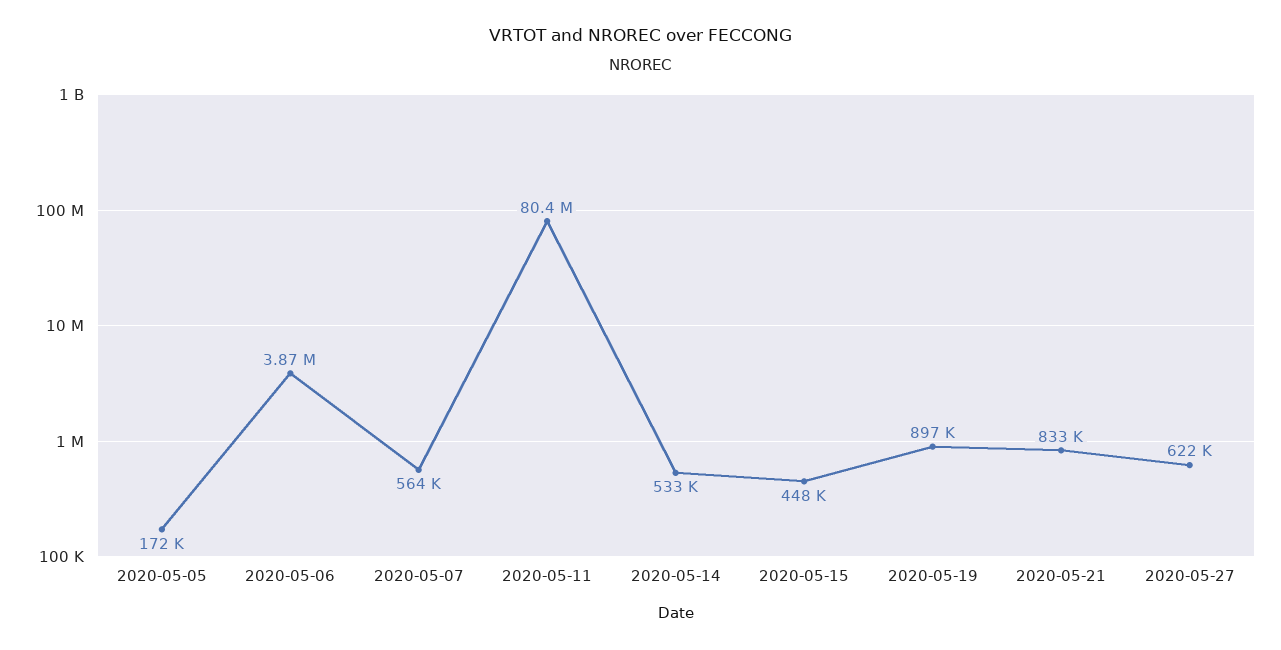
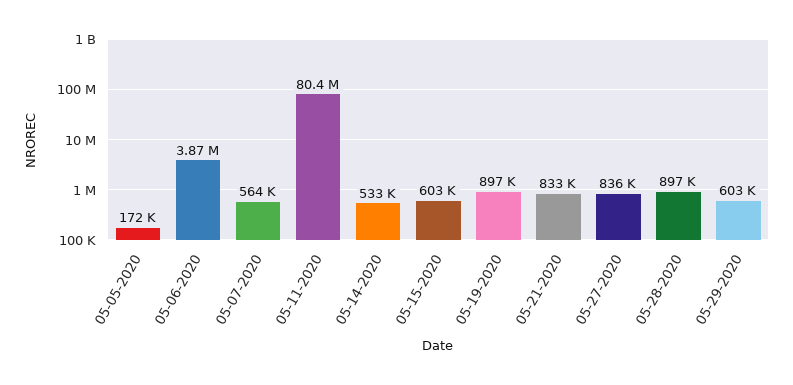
2020-05-15: 448000 -> 603000
2020-05-27: 622000 -> 836000
05-28-2020: none -> 897000
05-29-2020: none -> 603000

